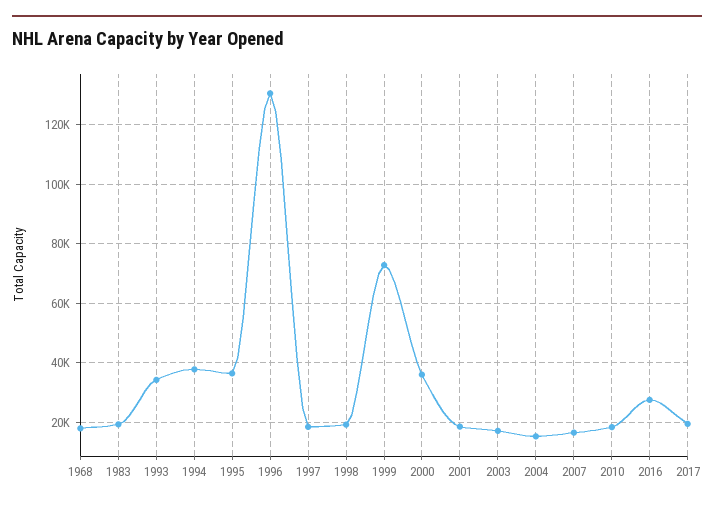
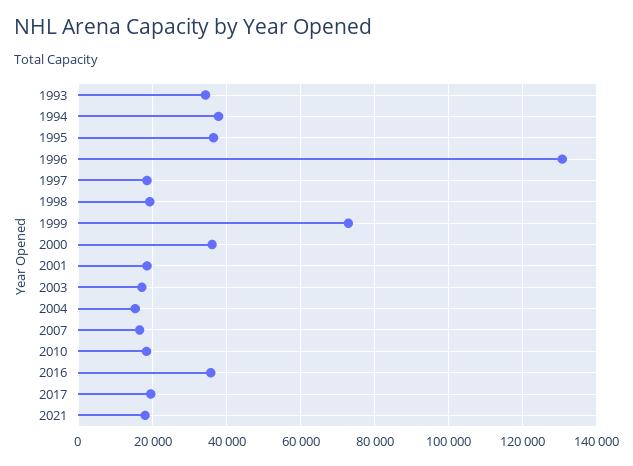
1968: 17500 -> none
1983: 20000 -> none
2016: 27500 -> 36000
2021: none -> 18000

